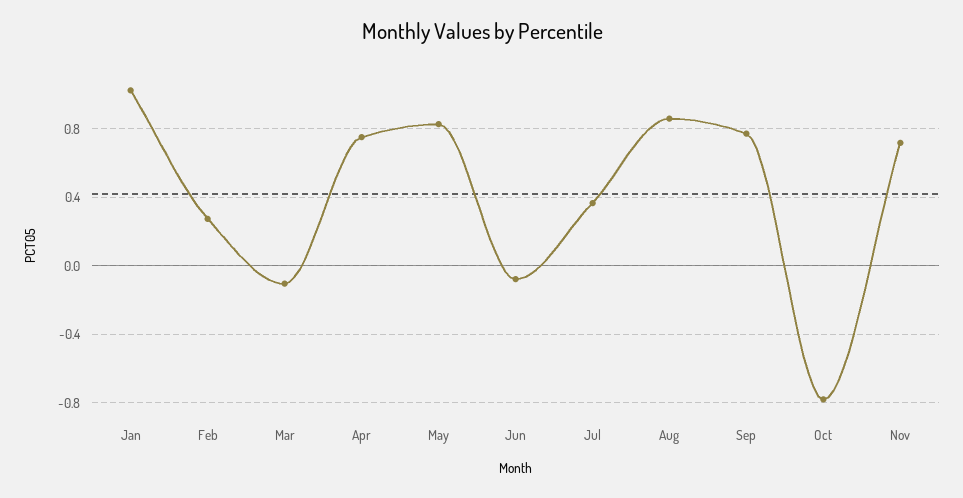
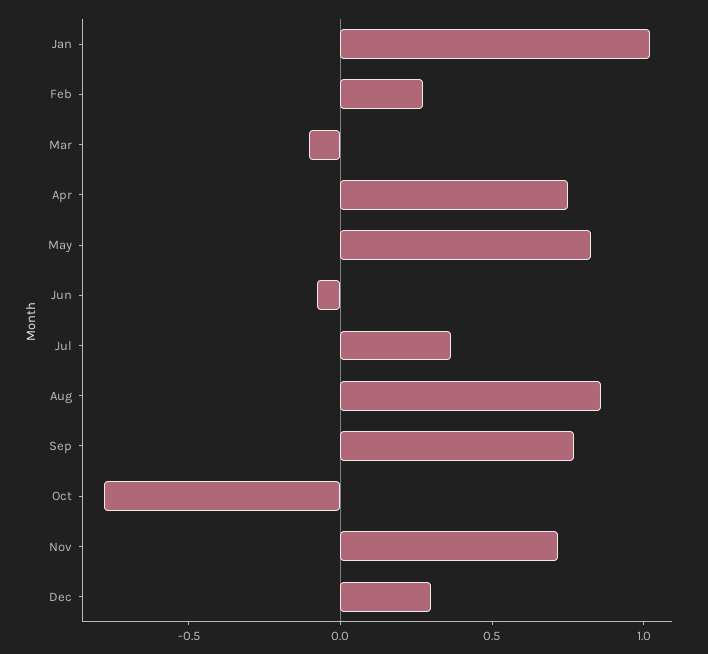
Dec: none -> 0.3

